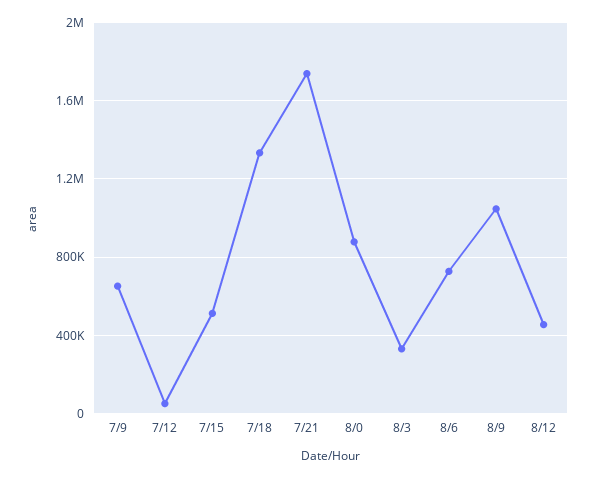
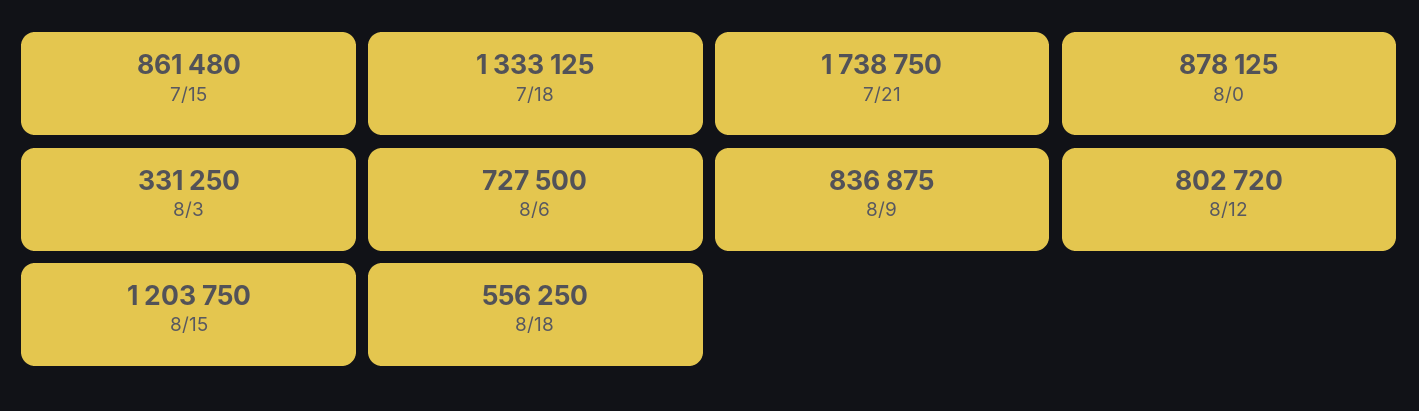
7/9: 650000 -> none
7/12: 50000 -> none
7/15: 500000 -> 861480
8/9: 1050000 -> 836875
8/12: 450000 -> 802720
8/15: none -> 1203750
8/18: none -> 556250

